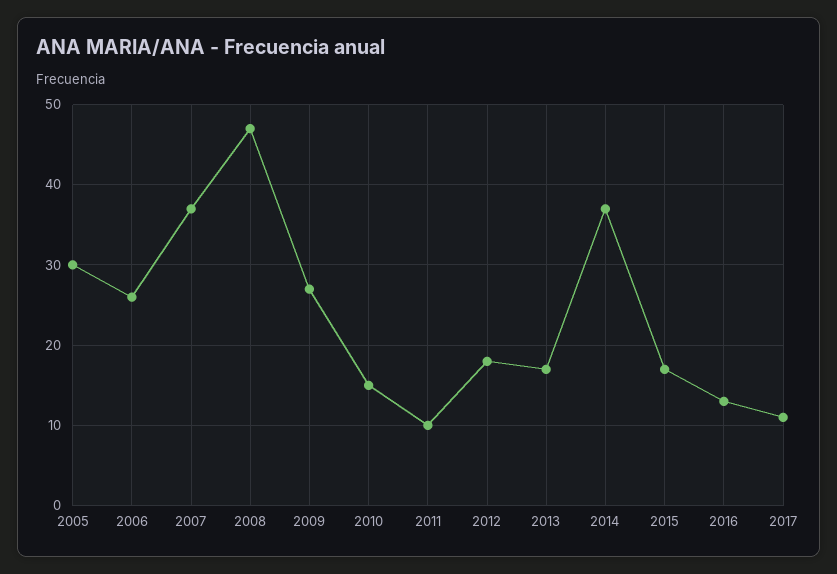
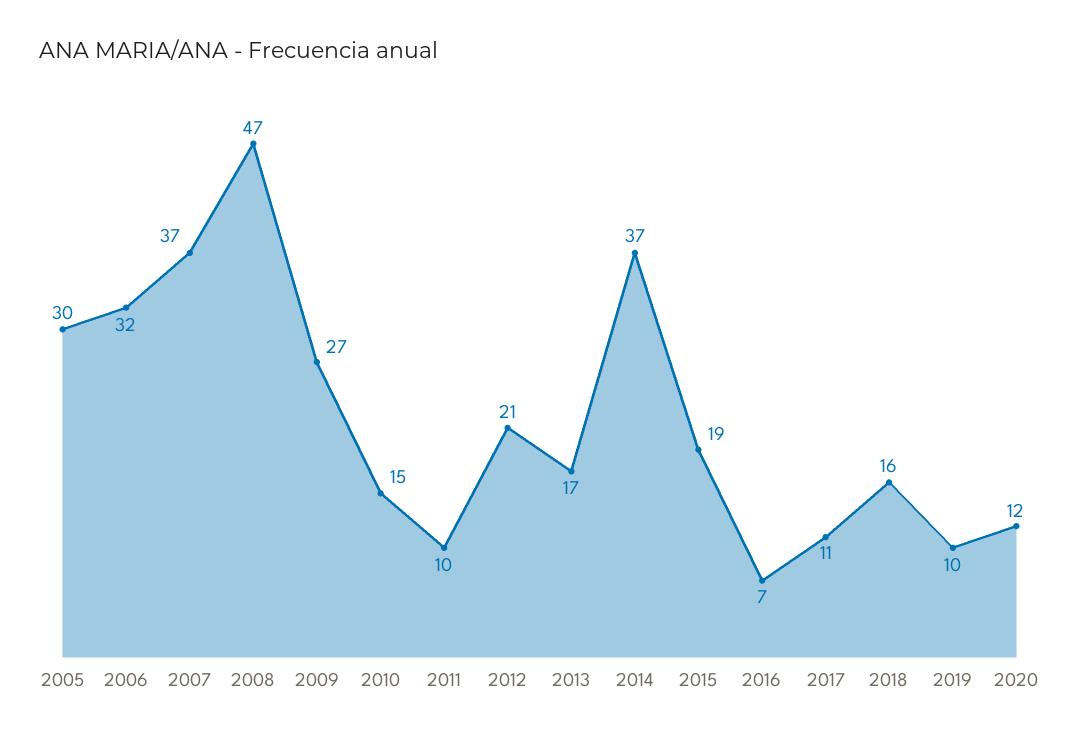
2006: 26 -> 32
2012: 18 -> 21
2015: 17 -> 19
2016: 13 -> 7
2018: none -> 16
2019: none -> 10
2020: none -> 12

